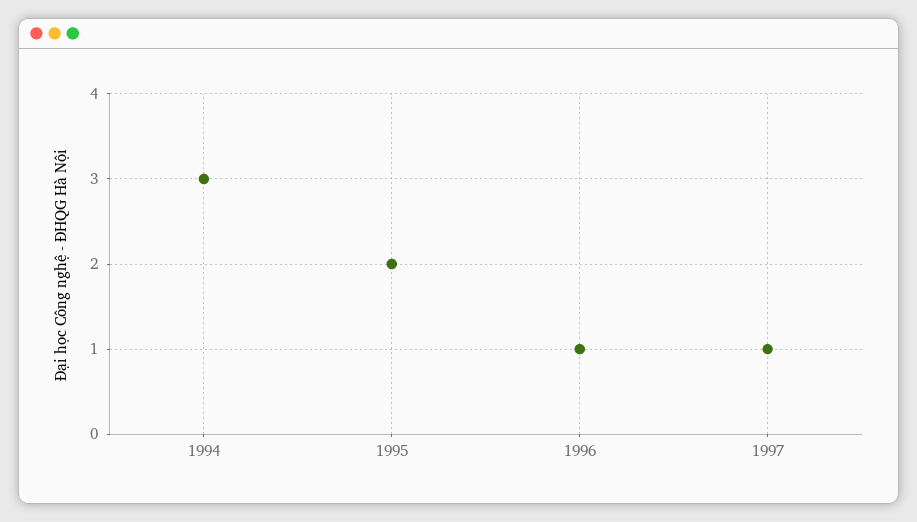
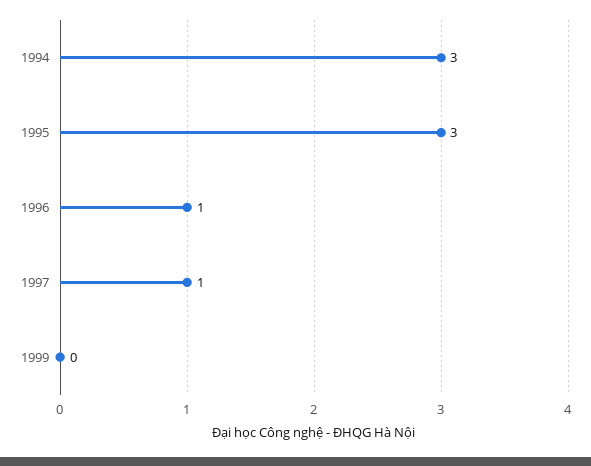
1995: 2 -> 3
1999: none -> 0

